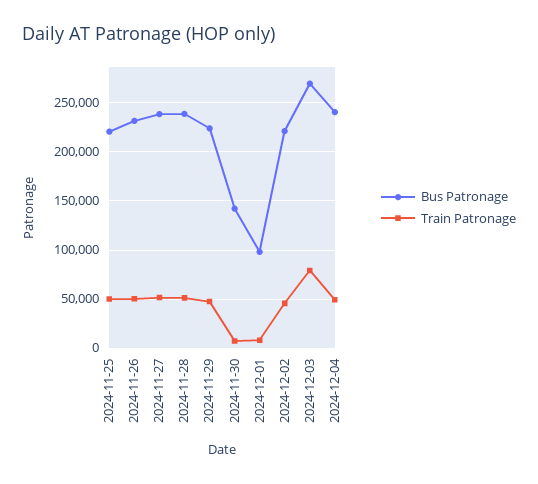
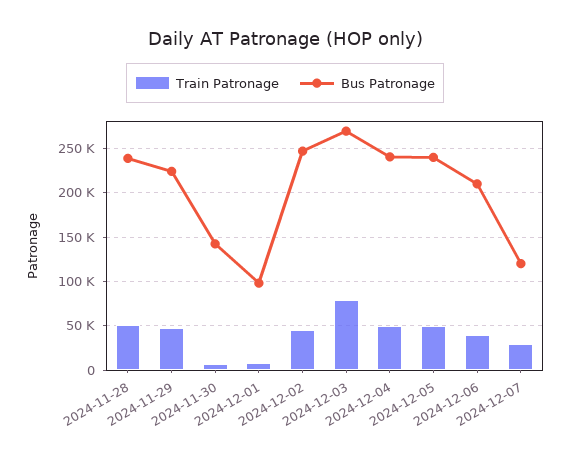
Bus Patronage, 2024-11-25: 220000 -> none
Train Patronage, 2024-11-25: 50000 -> none
Bus Patronage, 2024-11-26: 230000 -> none
Train Patronage, 2024-11-26: 50000 -> none
Bus Patronage, 2024-11-27: 240000 -> none
Train Patronage, 2024-11-27: 50000 -> none
Bus Patronage, 2024-12-02: 220000 -> 250000
Train Patronage, 2024-12-05: none -> 50000
Bus Patronage, 2024-12-05: none -> 240000
Train Patronage, 2024-12-06: none -> 40000
Bus Patronage, 2024-12-06: none -> 210000
Train Patronage, 2024-12-07: none -> 30000
Bus Patronage, 2024-12-07: none -> 120000

